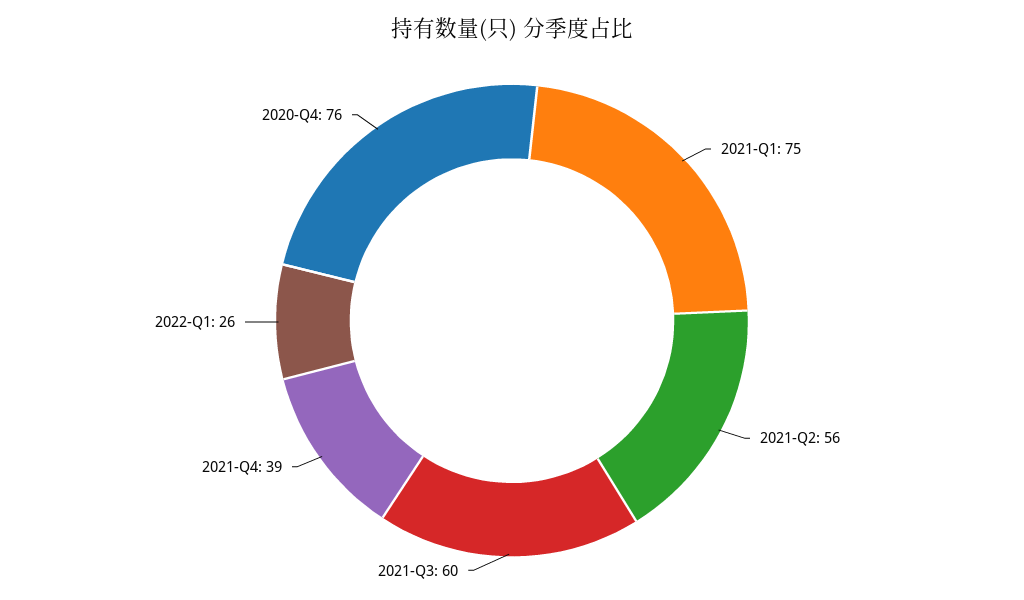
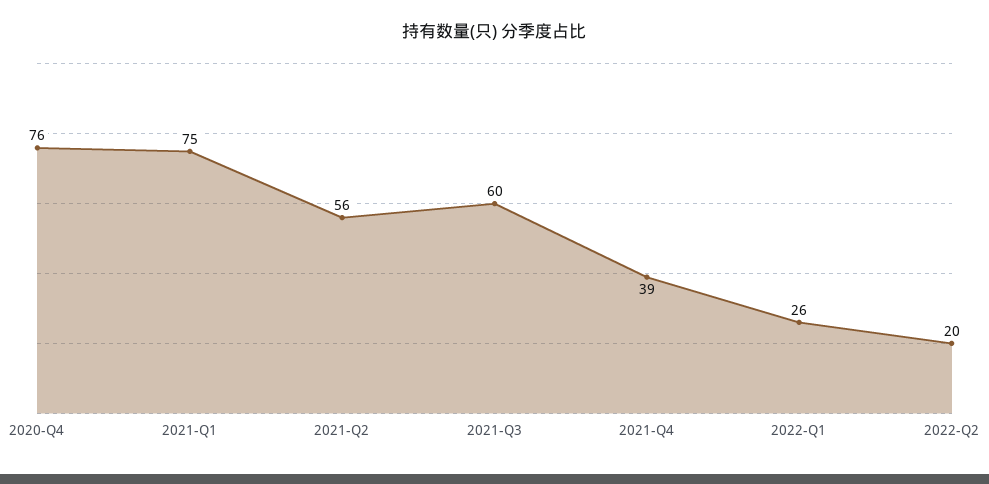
2022-Q2: none -> 20

